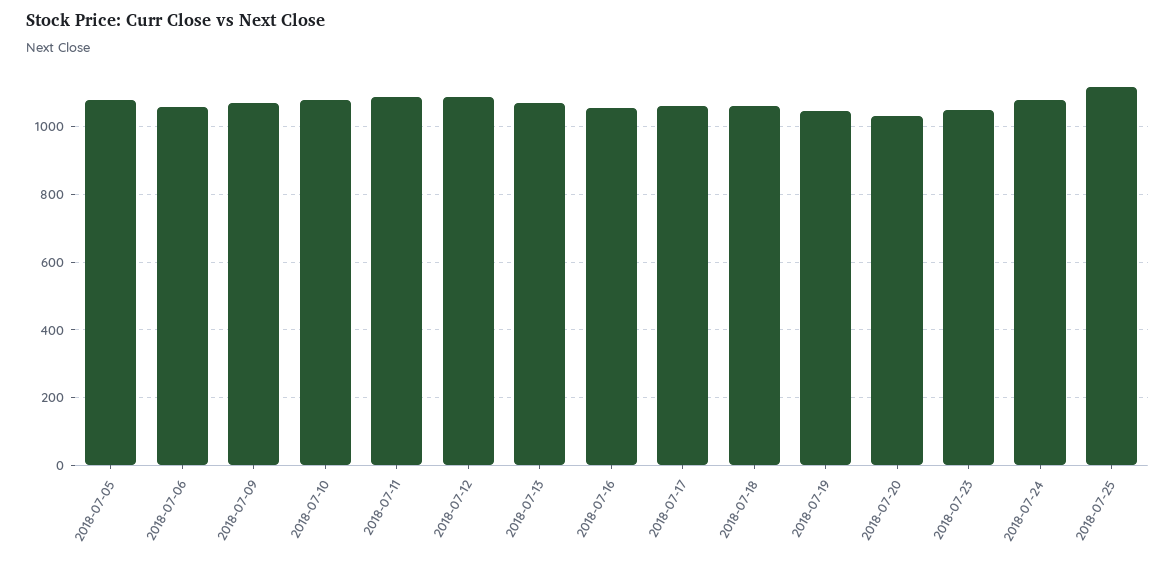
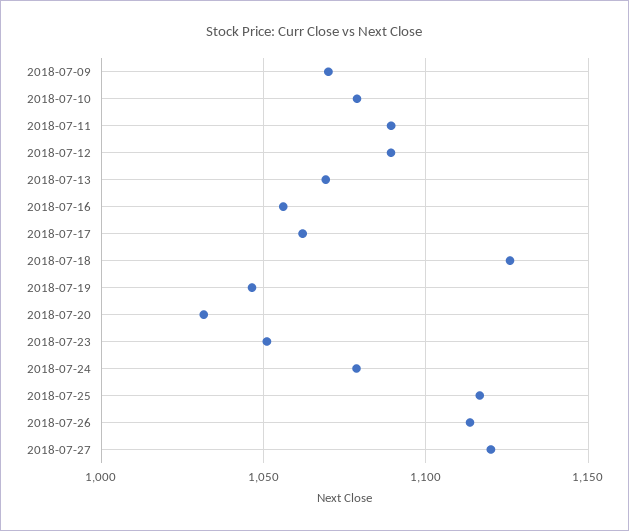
2018-07-05: 1080 -> none
2018-07-06: 1060 -> none
2018-07-18: 1060 -> 1125
2018-07-26: none -> 1115
2018-07-27: none -> 1120

